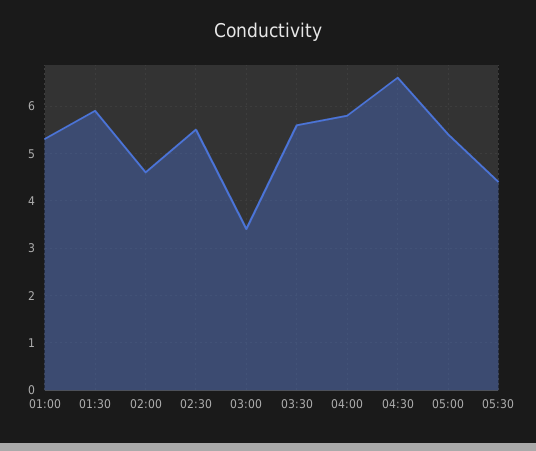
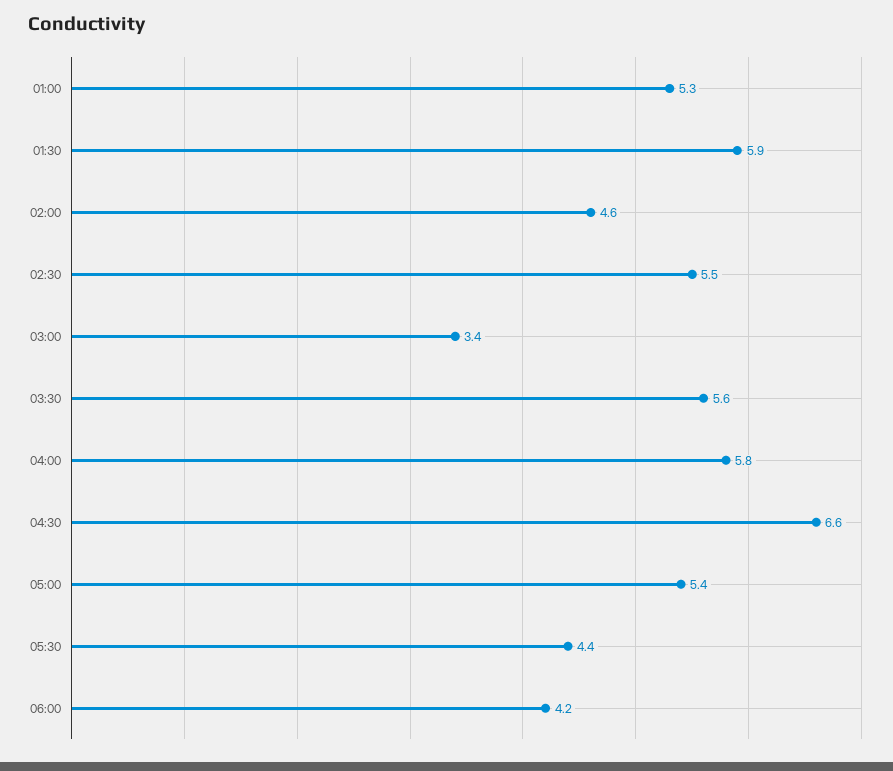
06:00: none -> 4.2

